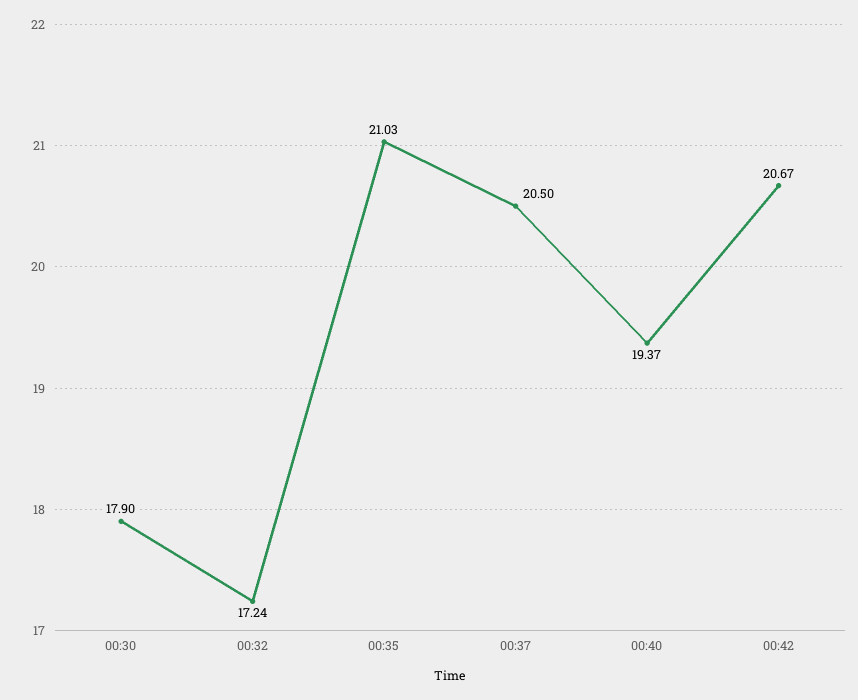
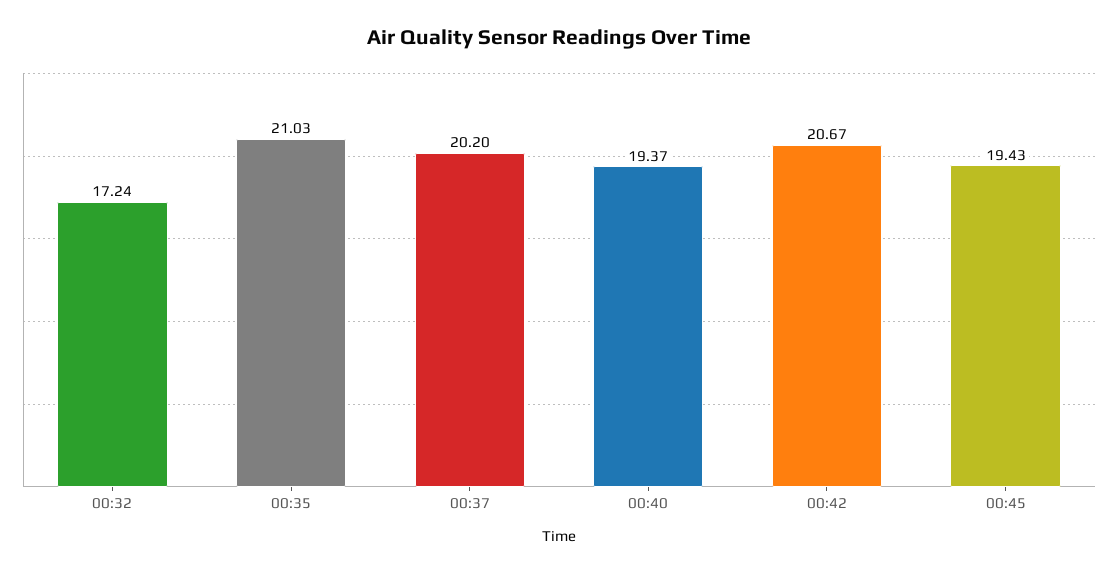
00:30: 17.9 -> none
00:37: 20.5 -> 20.2
00:45: none -> 19.43

